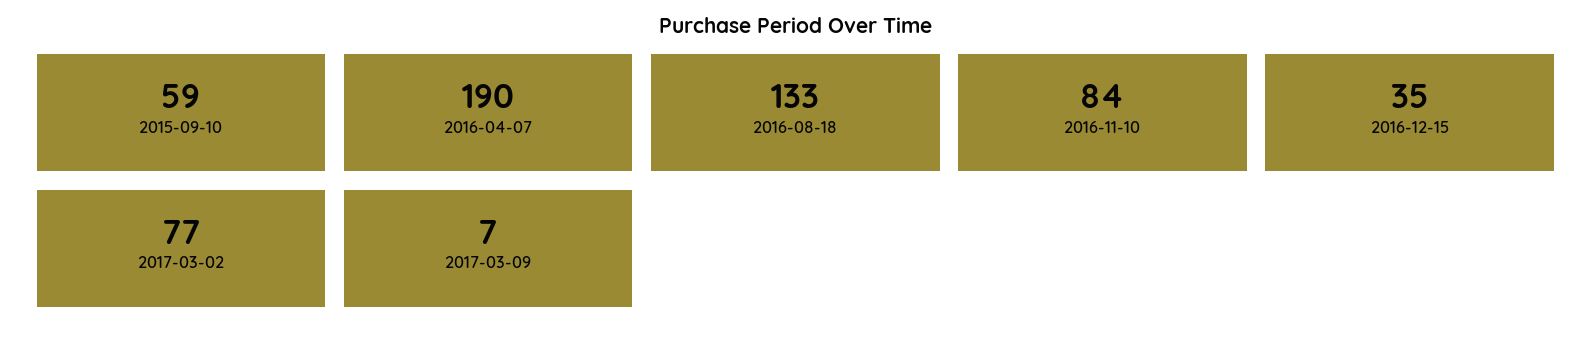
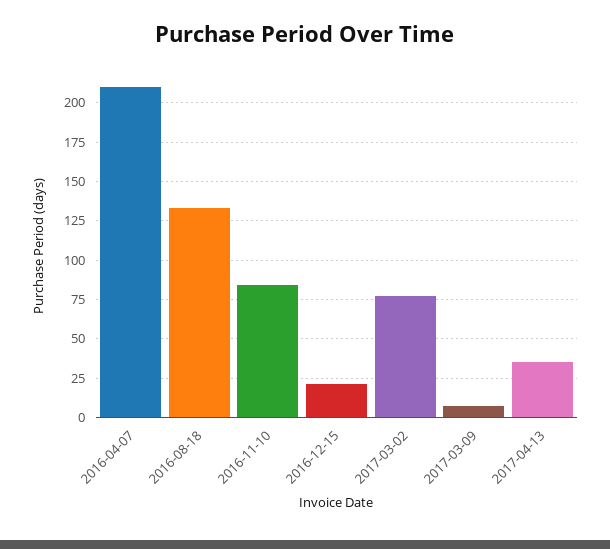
2015-09-10: 59 -> none
2016-04-07: 190 -> 210
2016-12-15: 35 -> 20
2017-04-13: none -> 35

